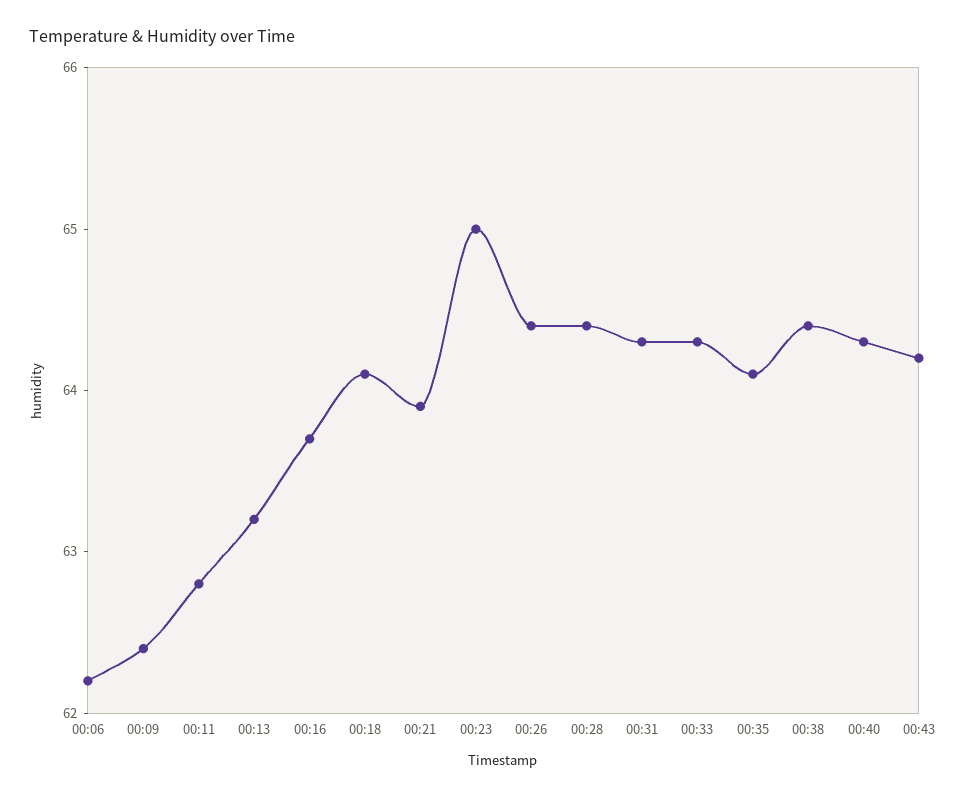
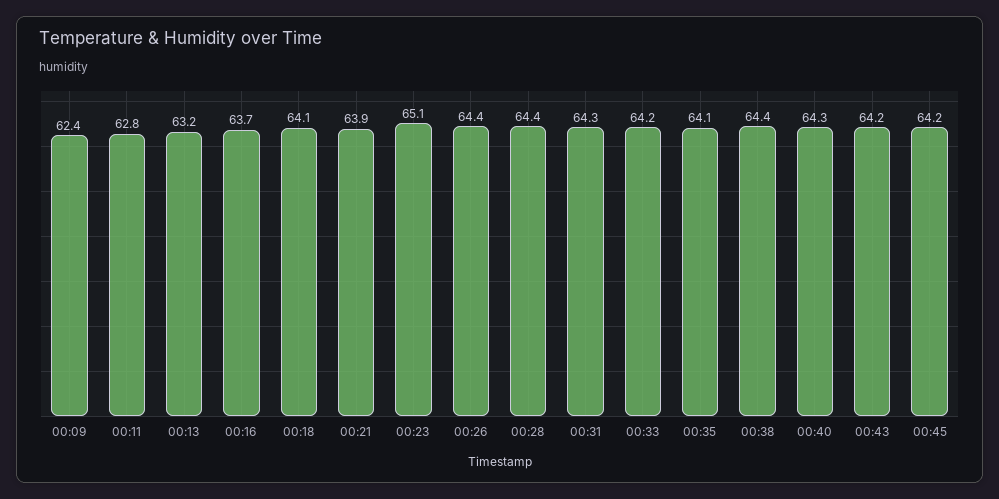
00:06: 62.2 -> none
00:23: 65 -> 65.1
00:33: 64.3 -> 64.2
00:45: none -> 64.2

